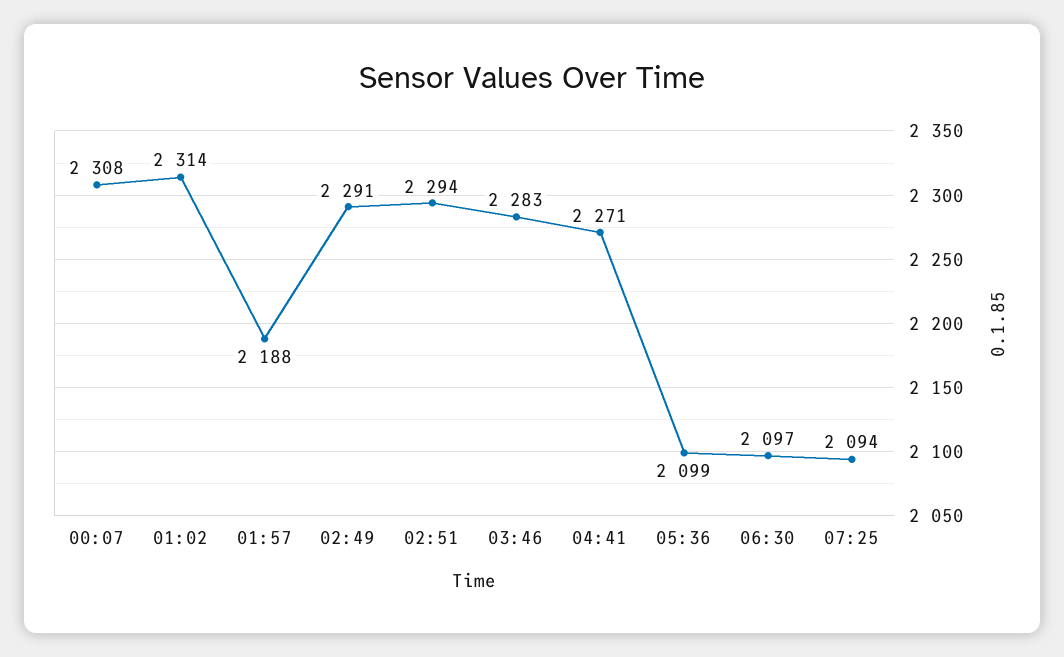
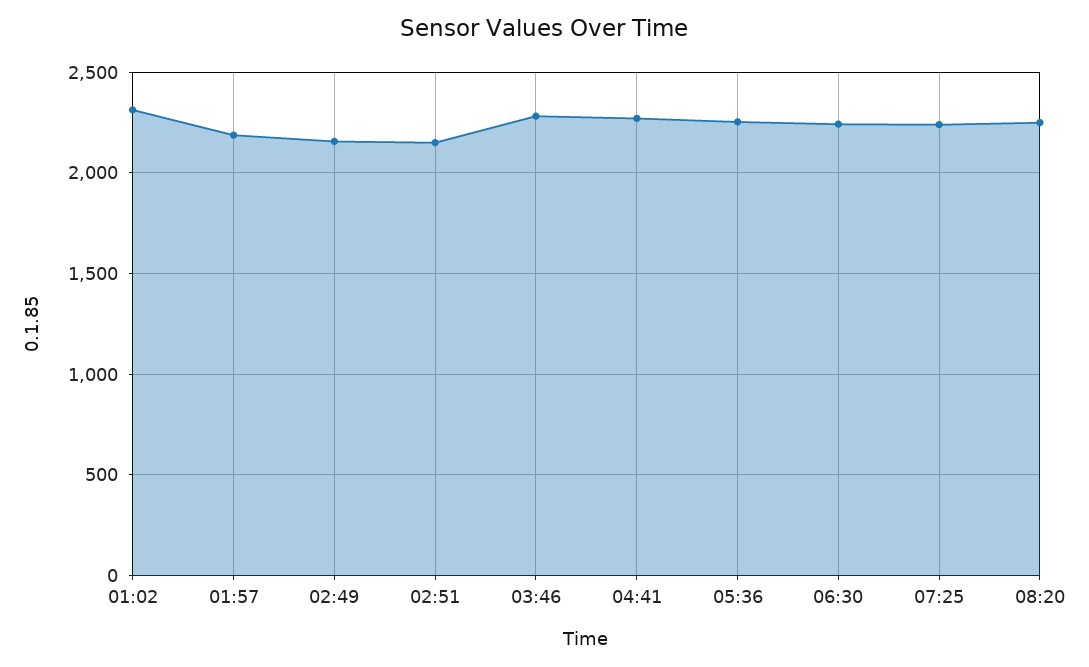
00:07: 2308 -> none
02:49: 2291 -> 2150
02:51: 2294 -> 2150
05:36: 2099 -> 2250
06:30: 2097 -> 2250
07:25: 2094 -> 2250
08:20: none -> 2250

